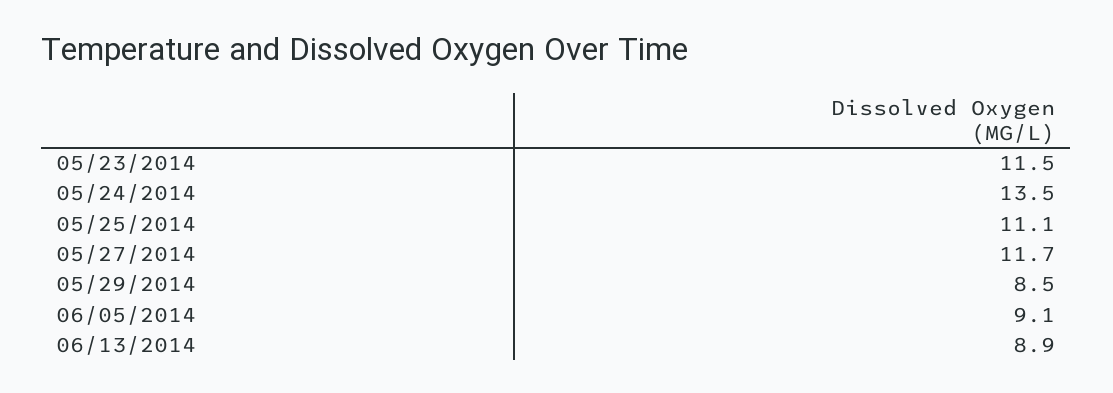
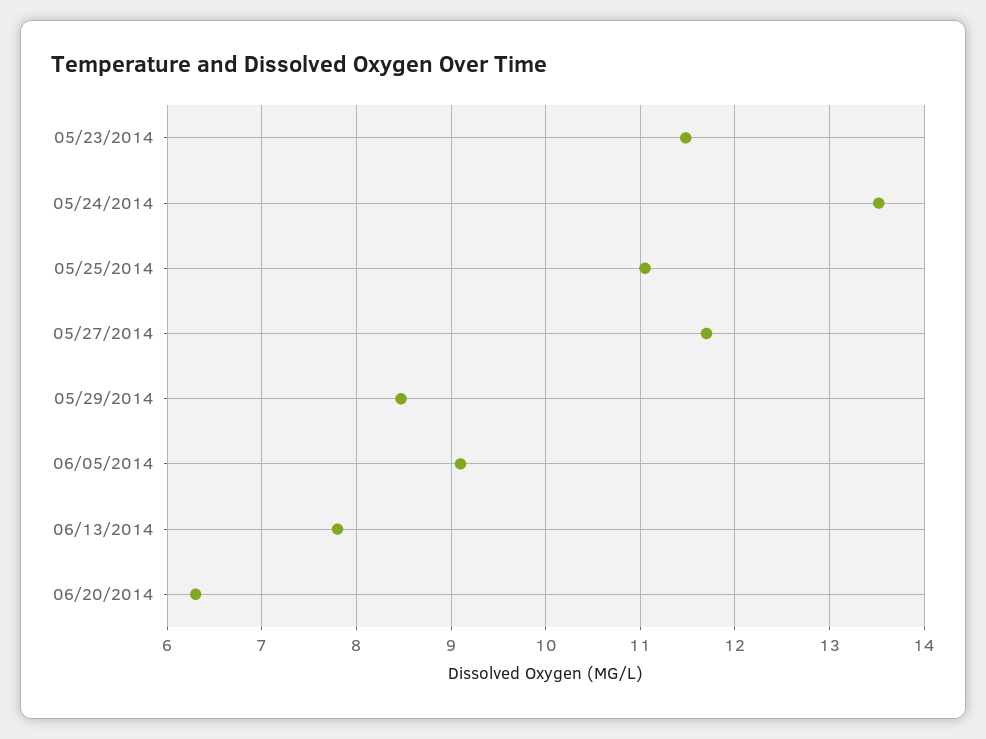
06/13/2014: 8.9 -> 7.8
06/20/2014: none -> 6.3

